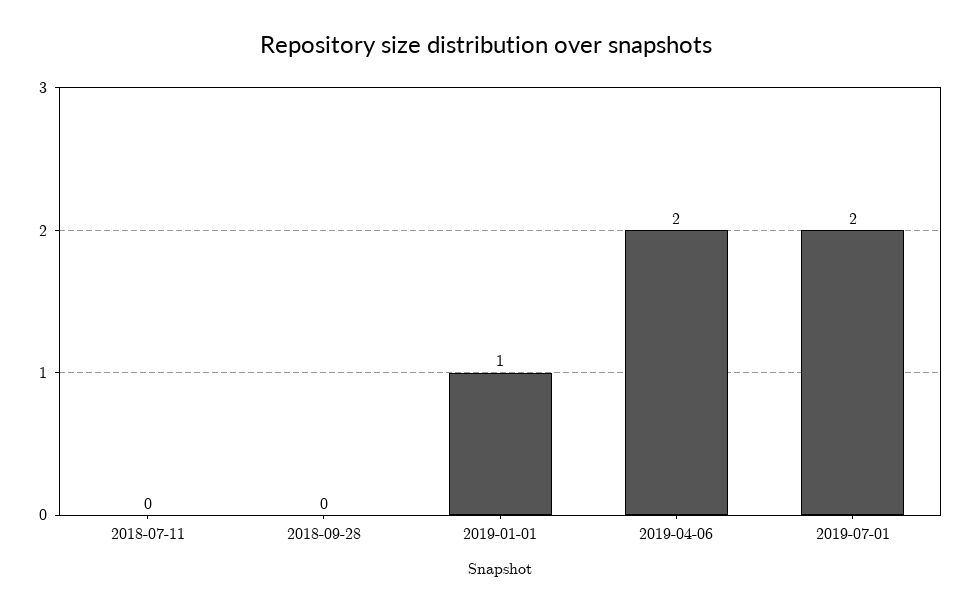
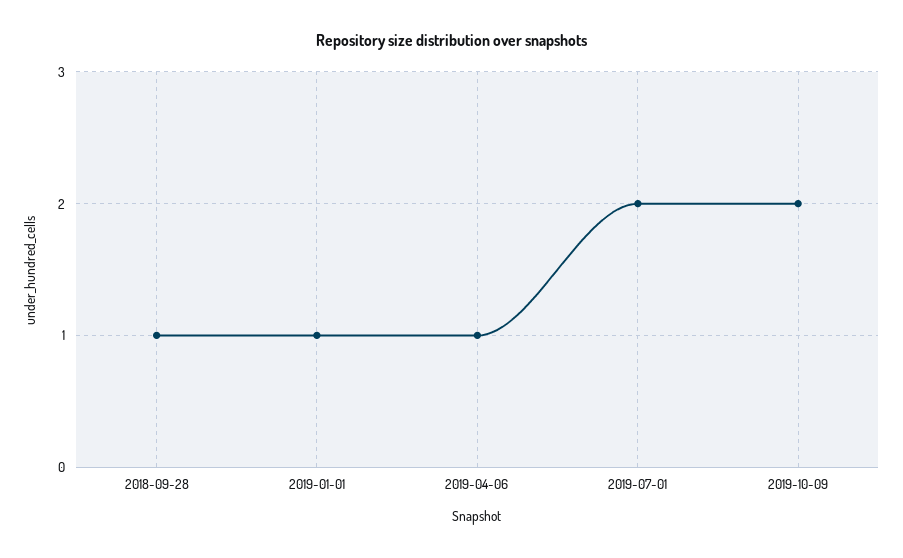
2018-07-11: 0 -> none
2018-09-28: 0 -> 1
2019-04-06: 2 -> 1
2019-10-09: none -> 2

